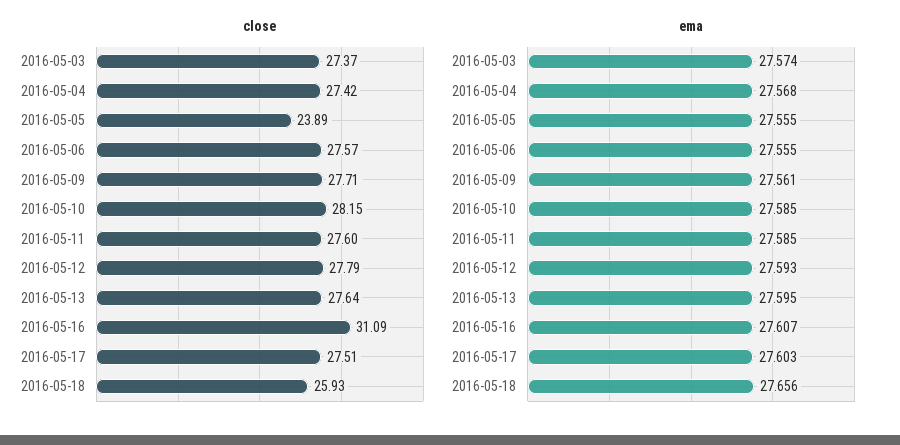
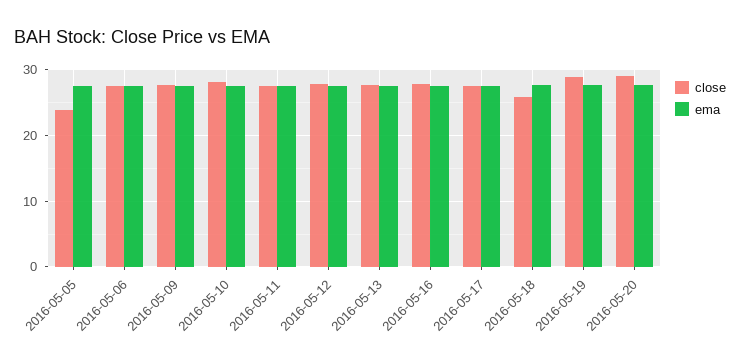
close, 2016-05-03: 27.37 -> none
close, 2016-05-04: 27.42 -> none
close, 2016-05-16: 31.09 -> 28
ema, 2016-05-03: 27.574 -> none
ema, 2016-05-04: 27.568 -> none
close, 2016-05-19: none -> 29
ema, 2016-05-19: none -> 28
close, 2016-05-20: none -> 29
ema, 2016-05-20: none -> 28

